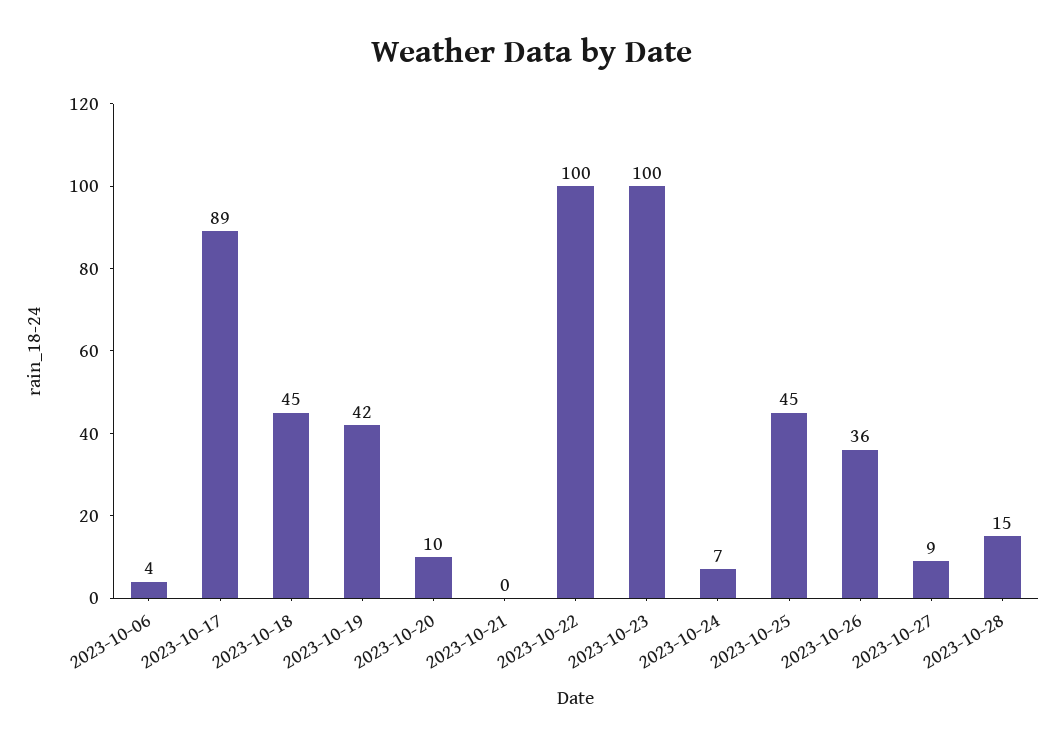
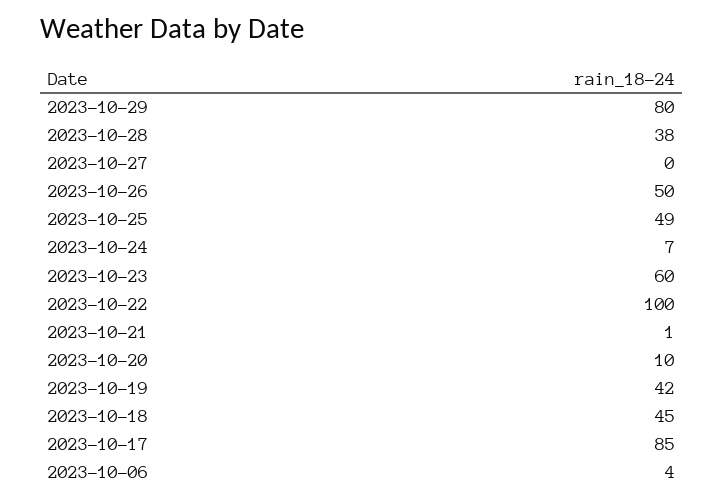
2023-10-17: 89 -> 85
2023-10-21: 0 -> 1
2023-10-23: 100 -> 60
2023-10-25: 45 -> 49
2023-10-26: 36 -> 50
2023-10-27: 9 -> 0
2023-10-28: 15 -> 38
2023-10-29: none -> 80

